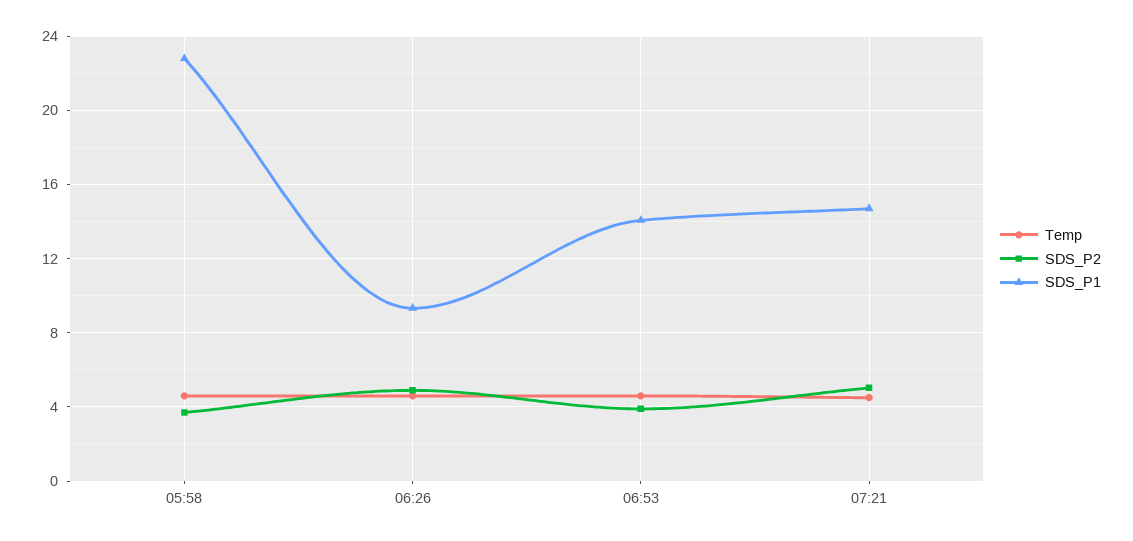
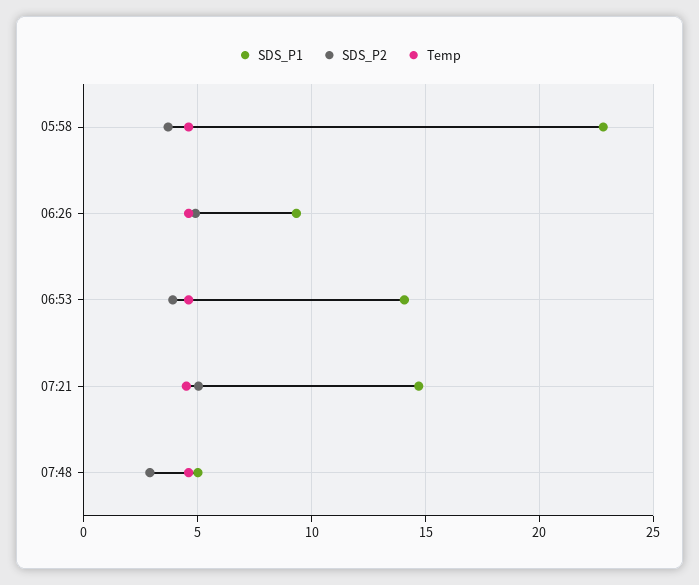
SDS_P1, 07:48: none -> 5
SDS_P2, 07:48: none -> 3
Temp, 07:48: none -> 4.5

